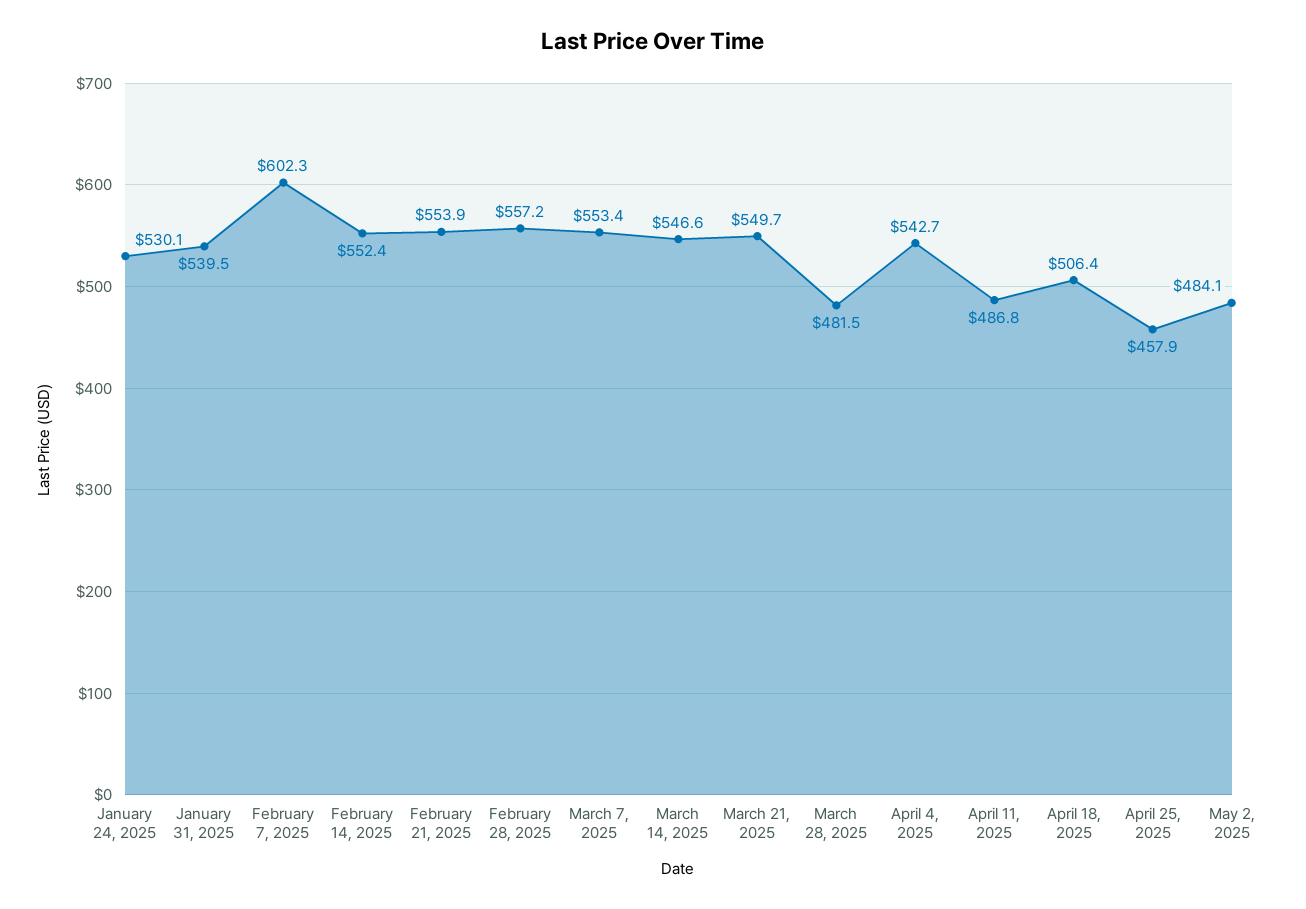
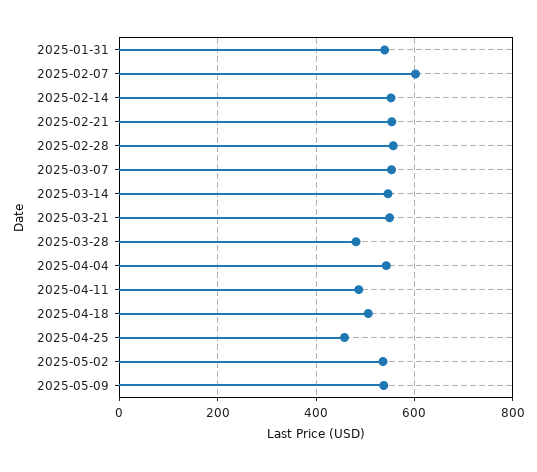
January 24, 2025: 530.1 -> none
May 2, 2025: 484.1 -> 540
2025-05-09: none -> 540

